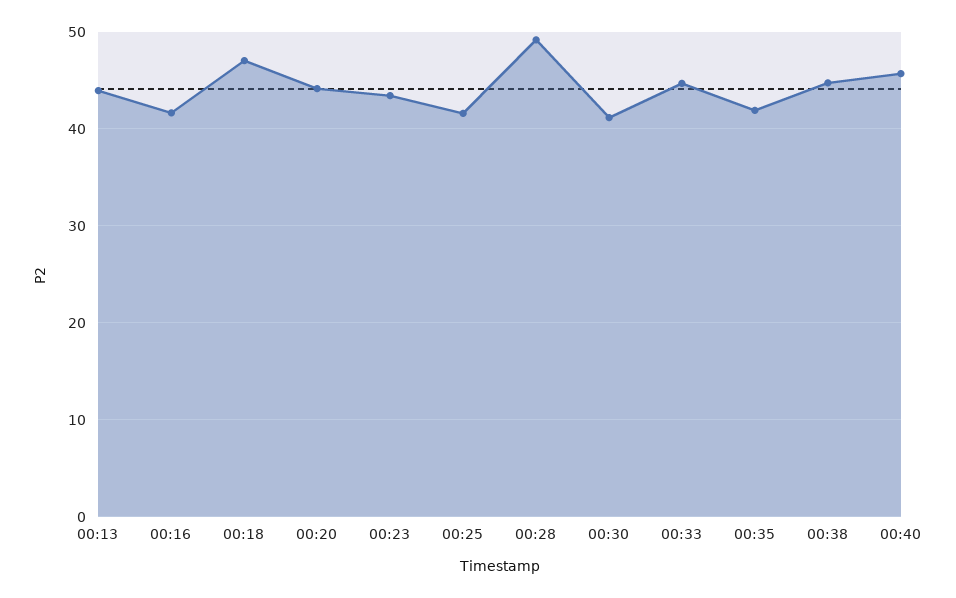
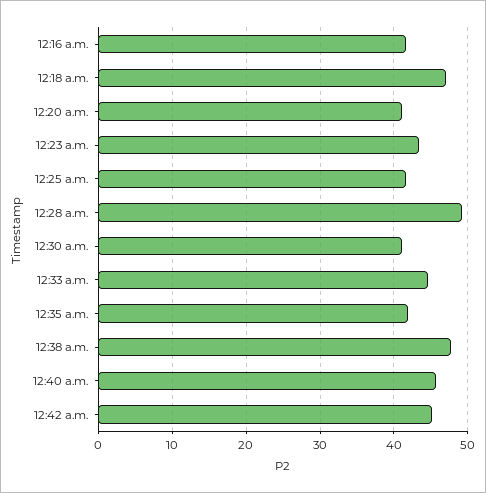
00:13: 44 -> none
00:20: 44 -> 41
00:38: 45 -> 48
12:42 a.m.: none -> 45

